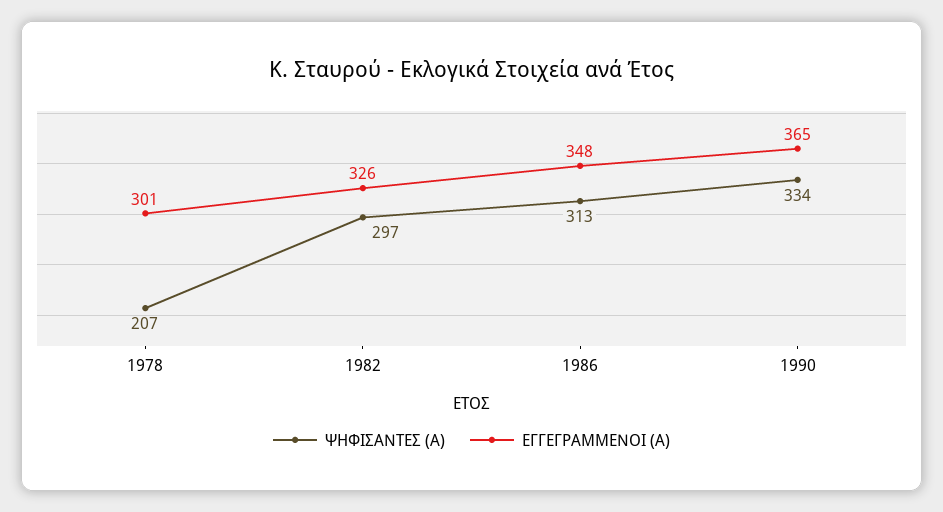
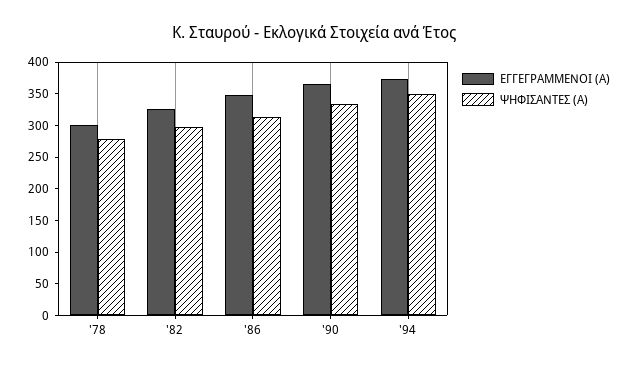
ΨΗΦΙΣΑΝΤΕΣ (Α), 1978: 207 -> 275
ΕΓΓΕΓΡΑΜΜΕΝΟΙ (Α), '94: none -> 375
ΨΗΦΙΣΑΝΤΕΣ (Α), '94: none -> 350

